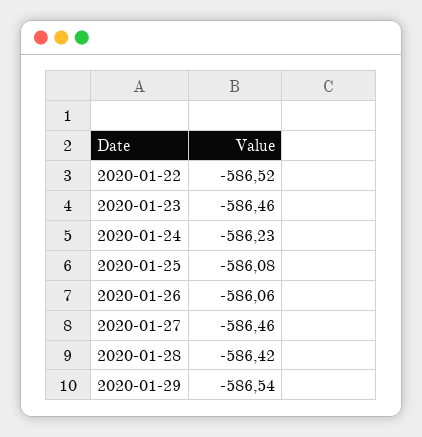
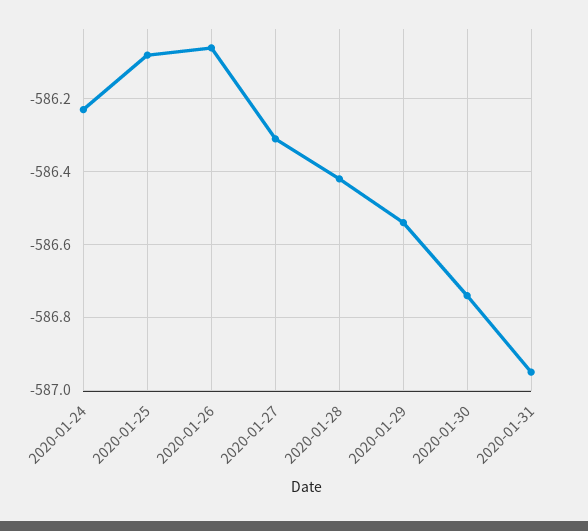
2020-01-22: -586.52 -> none
2020-01-23: -586.46 -> none
2020-01-27: -586.46 -> -586.3
2020-01-30: none -> -586.75
2020-01-31: none -> -586.95

